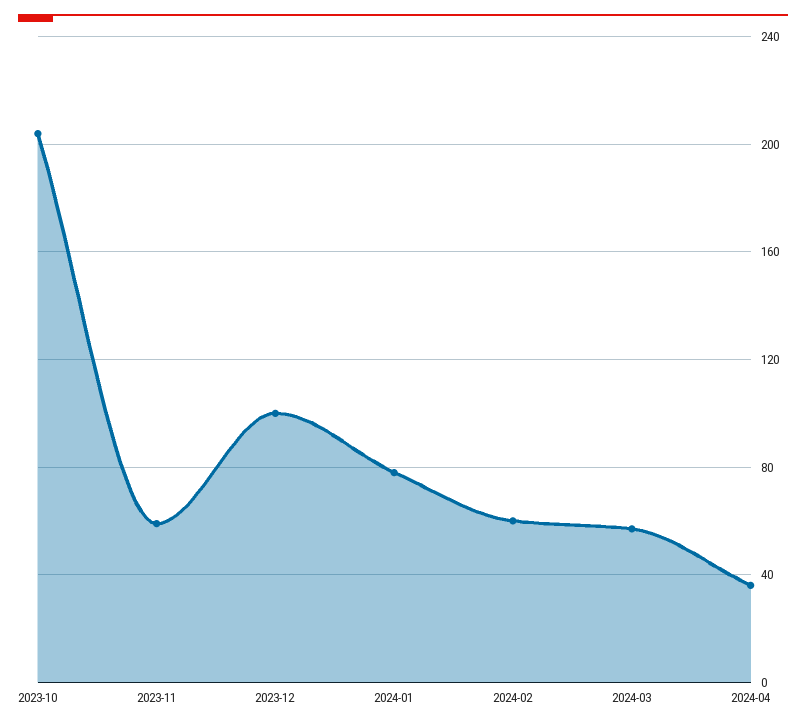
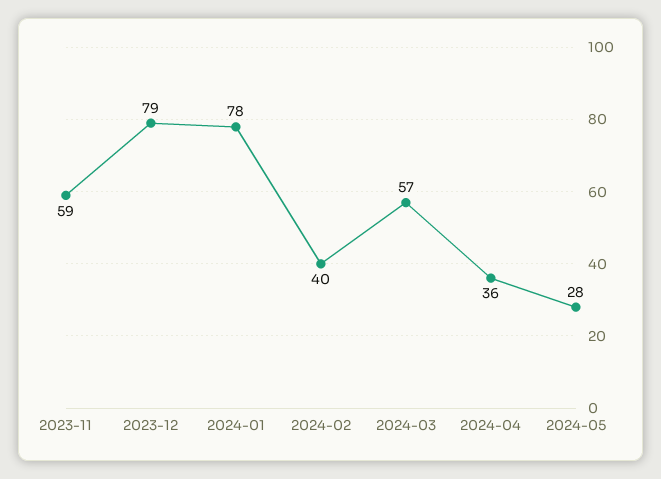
2023-10: 205 -> none
2023-12: 100 -> 79
2024-02: 60 -> 40
2024-05: none -> 28

